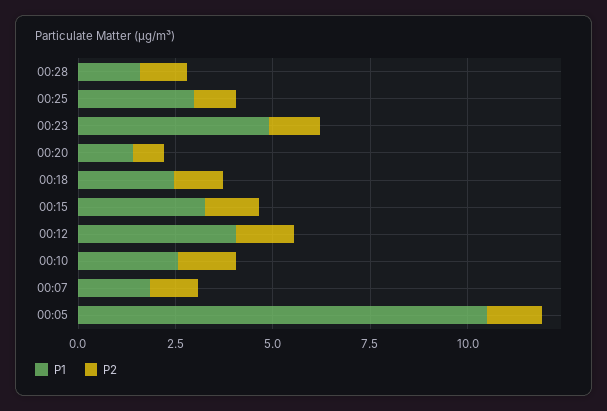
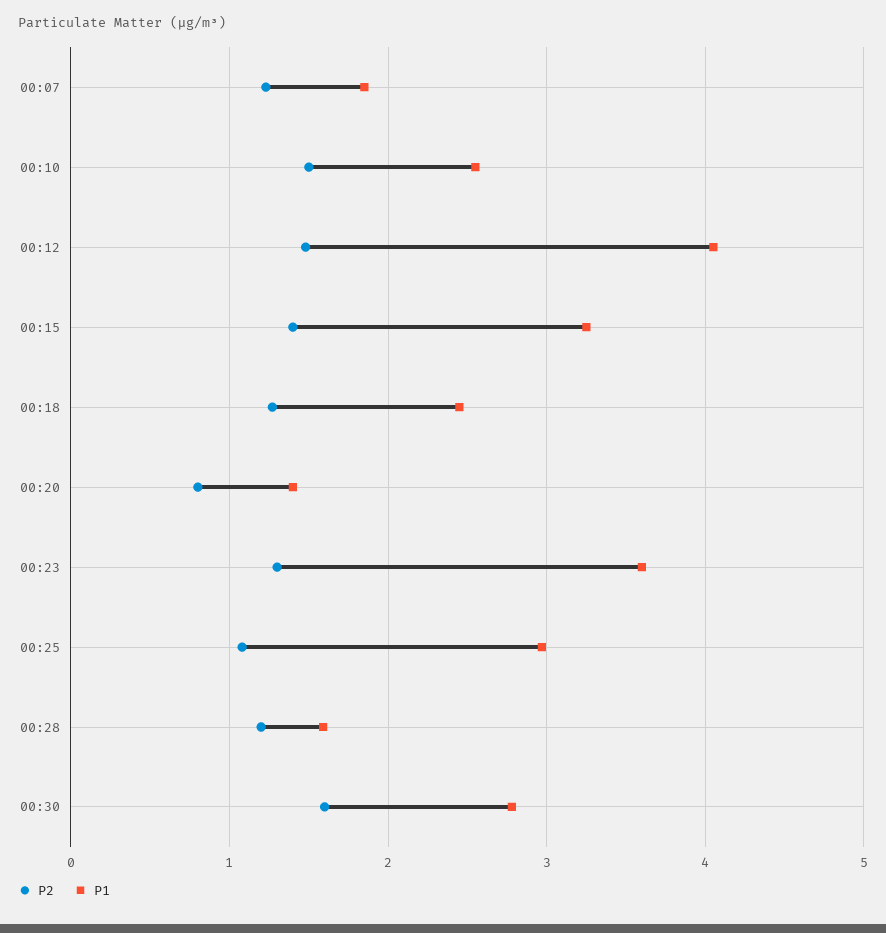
P1, 00:23: 5 -> 3.6
P1, 00:05: 10.5 -> none
P2, 00:05: 1.5 -> none
P2, 00:30: none -> 1.6
P1, 00:30: none -> 2.8

